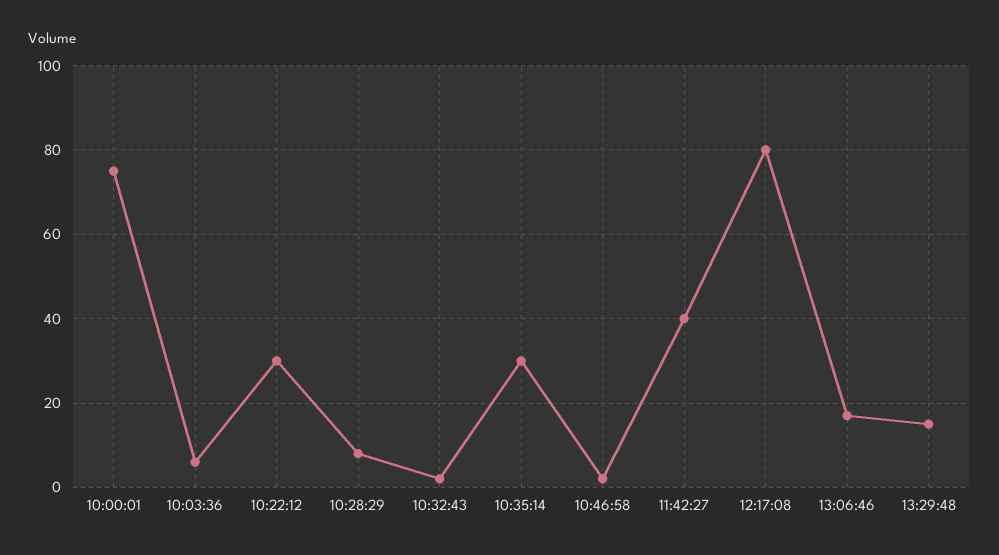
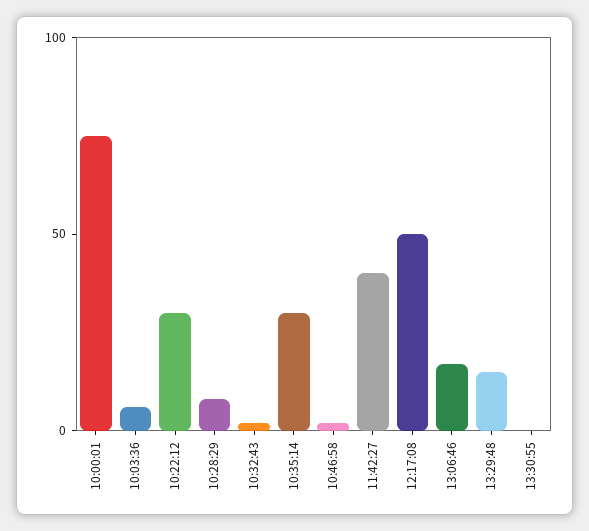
12:17:08: 80 -> 50
13:30:55: none -> 0

